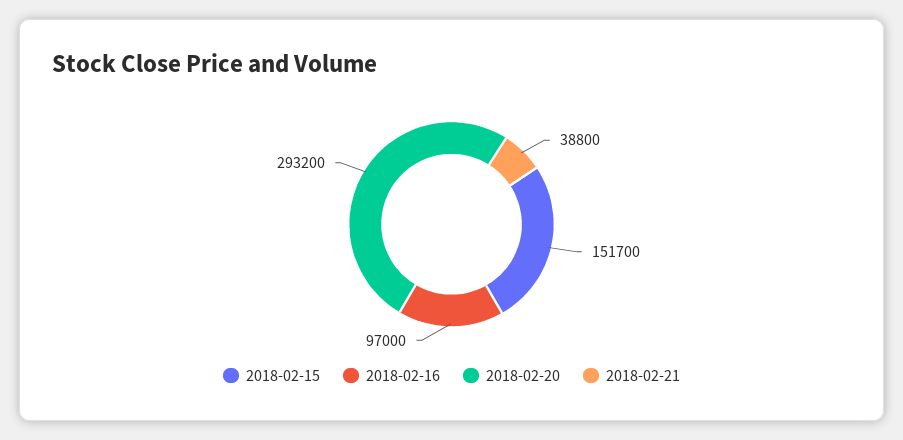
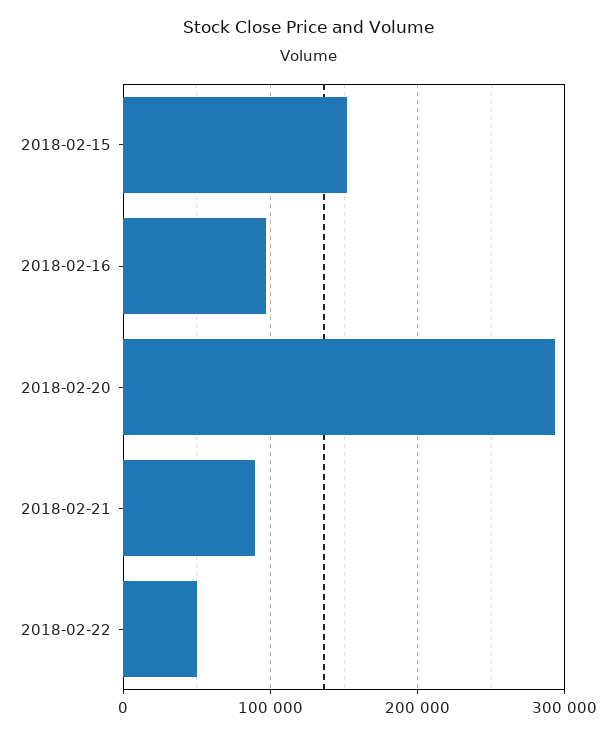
2018-02-21: 38800 -> 90000
2018-02-22: none -> 50000

